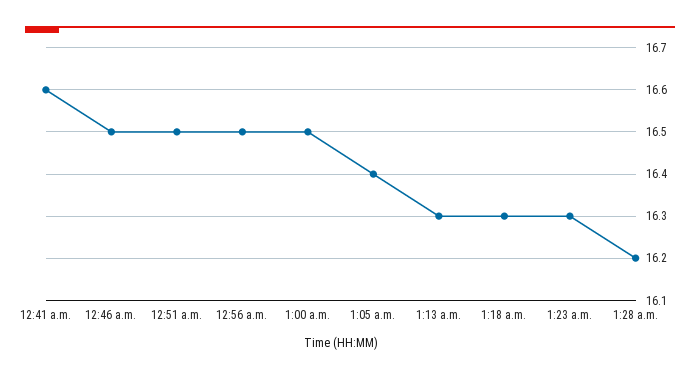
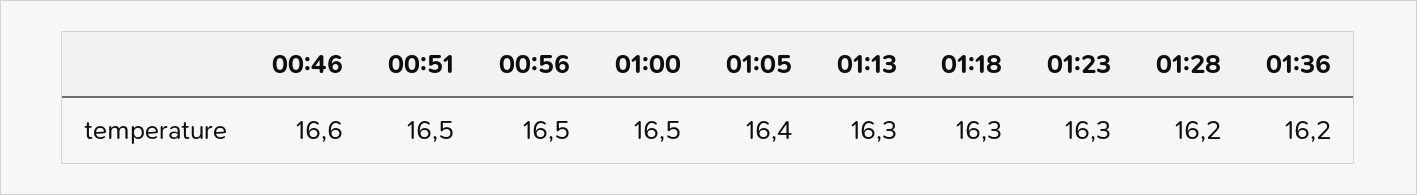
12:41 a.m.: 16.6 -> none
12:46 a.m.: 16.5 -> 16.6
01:36: none -> 16.2

